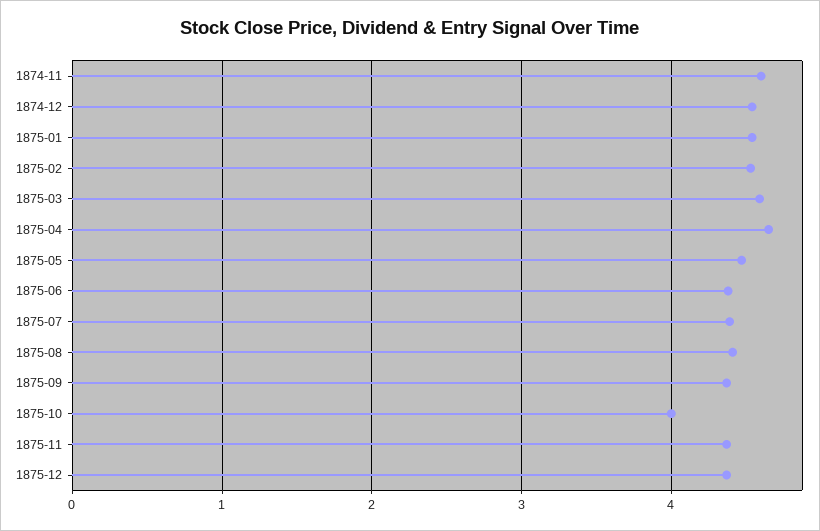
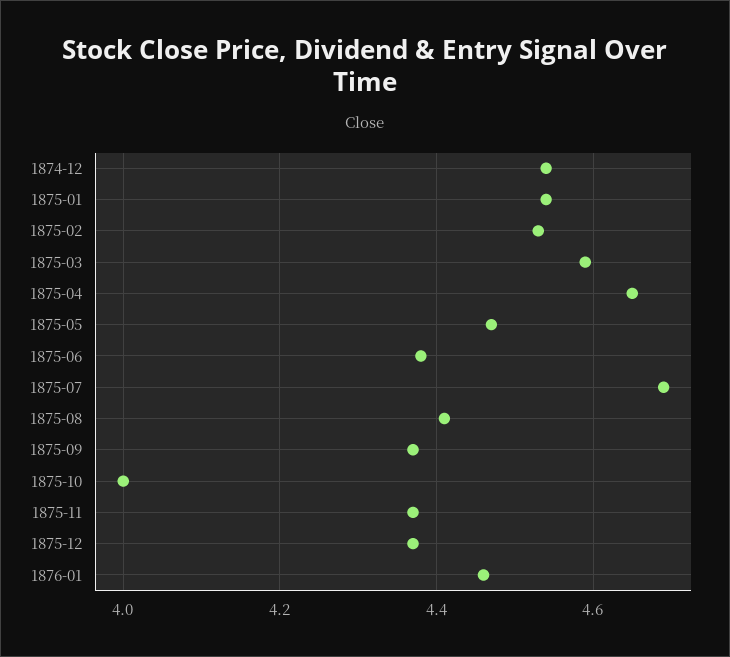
1874-11: 4.6 -> none
1875-07: 4.4 -> 4.7
1876-01: none -> 4.45

